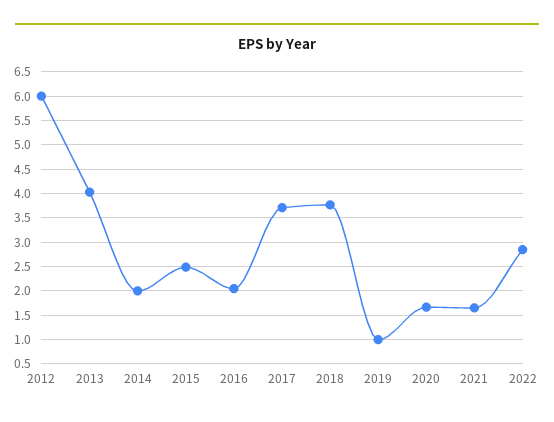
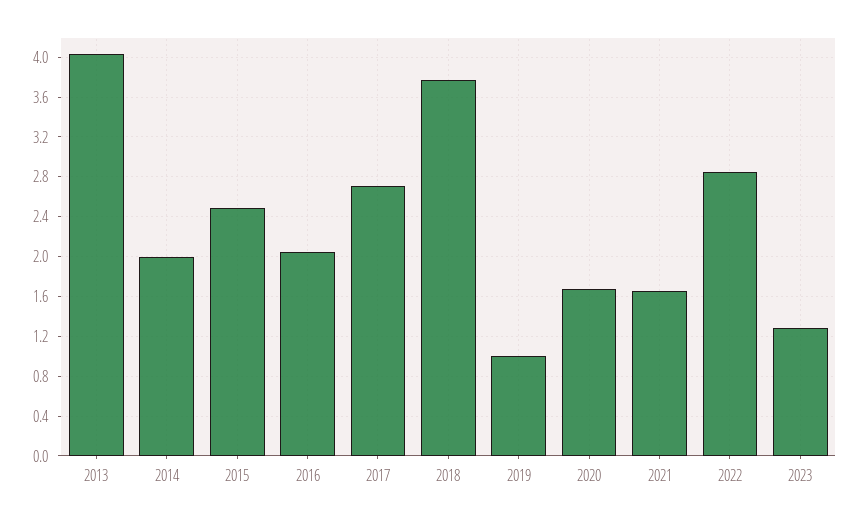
2012: 6 -> none
2017: 3.75 -> 2.7
2023: none -> 1.3

